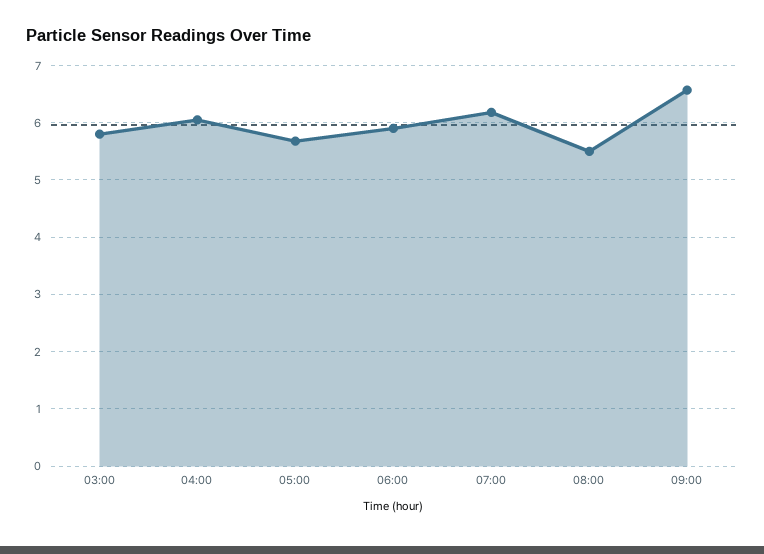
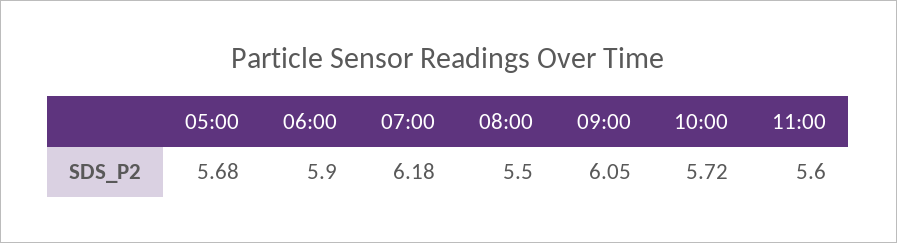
03:00: 5.8 -> none
04:00: 6 -> none
09:00: 6.6 -> 6.05
10:00: none -> 5.72
11:00: none -> 5.6

